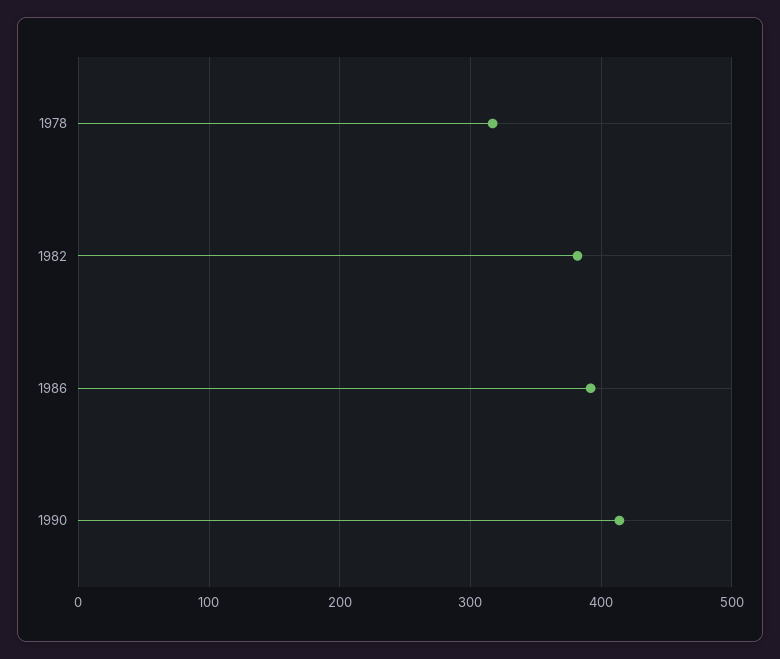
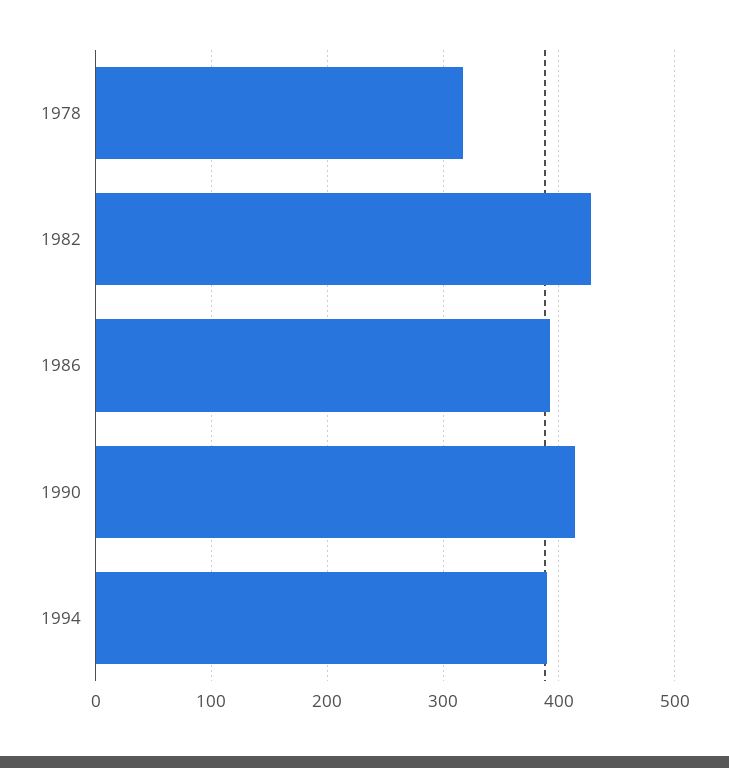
1982: 380 -> 430
1994: none -> 390

